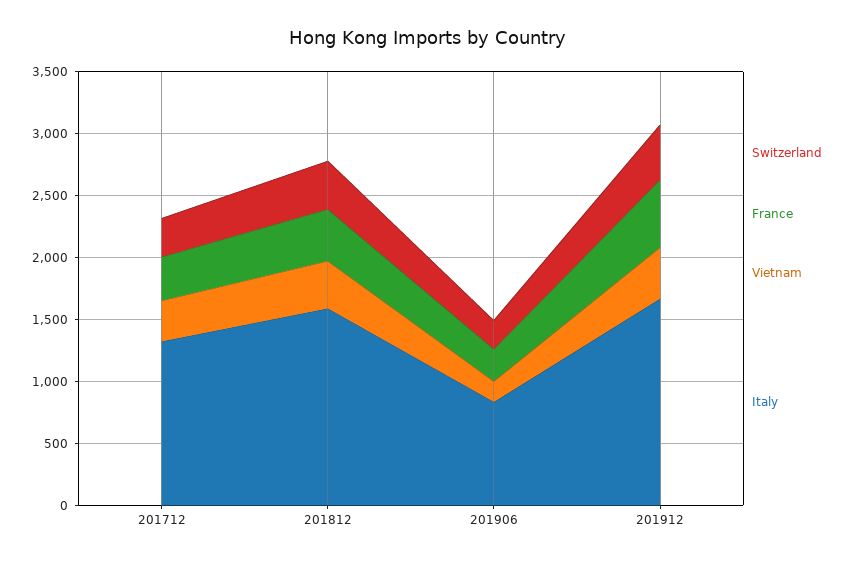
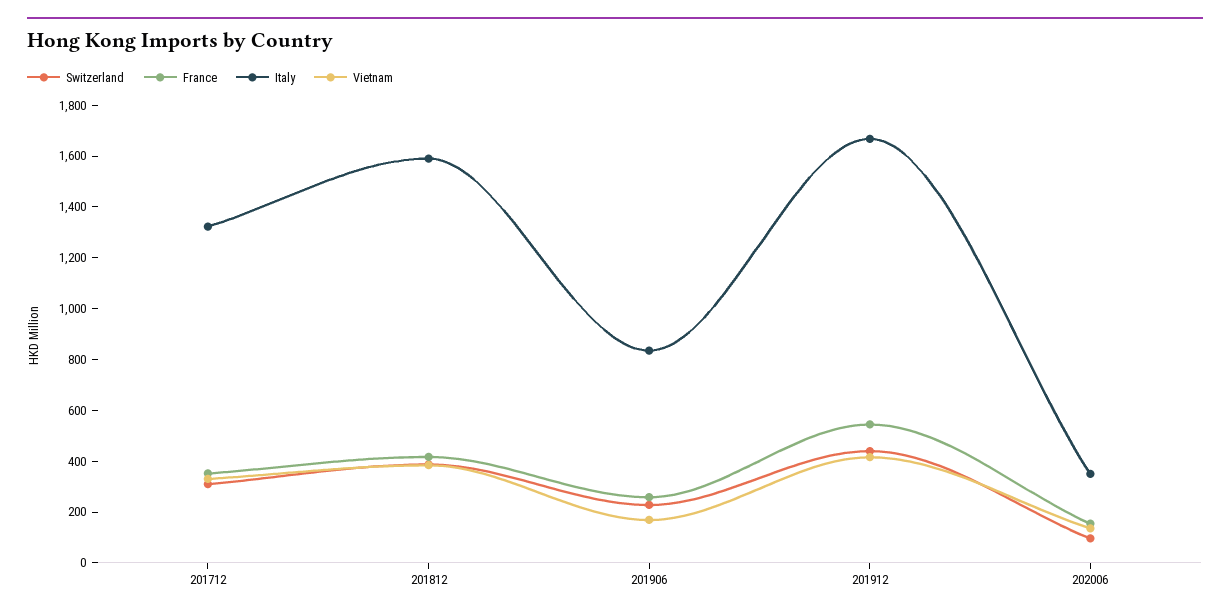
Switzerland, 202006: none -> 100
France, 202006: none -> 150
Italy, 202006: none -> 350
Vietnam, 202006: none -> 150

